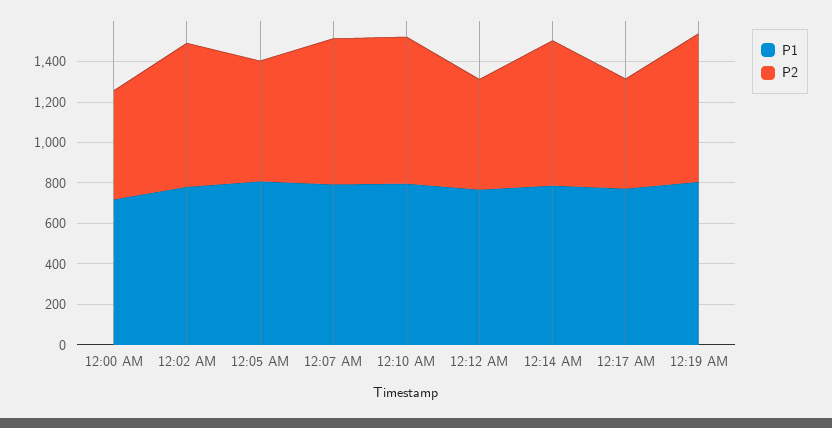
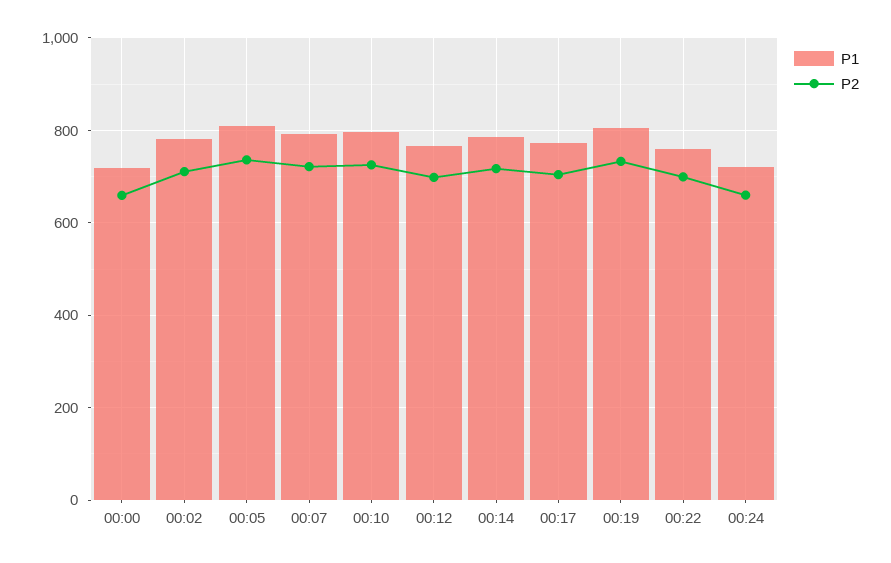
P2, 12:00 AM: 550 -> 660
P2, 12:05 AM: 600 -> 740
P2, 12:12 AM: 550 -> 700
P2, 12:17 AM: 550 -> 700
P1, 00:22: none -> 760
P2, 00:22: none -> 700
P1, 00:24: none -> 720
P2, 00:24: none -> 660

